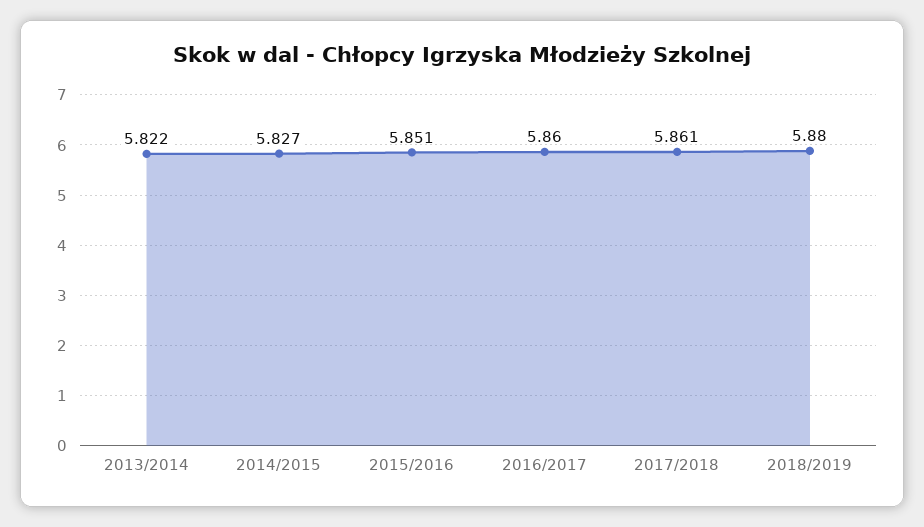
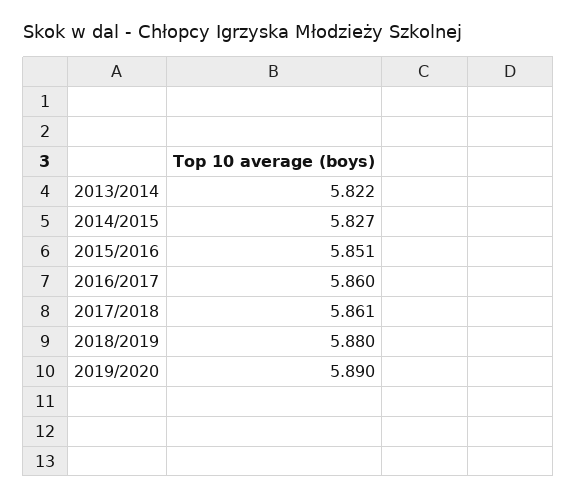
2019/2020: none -> 5.89

